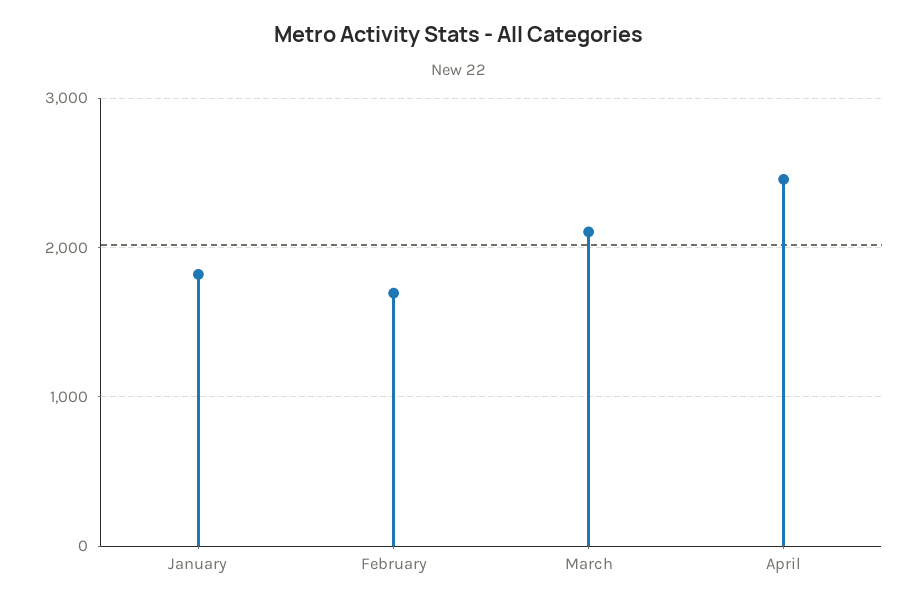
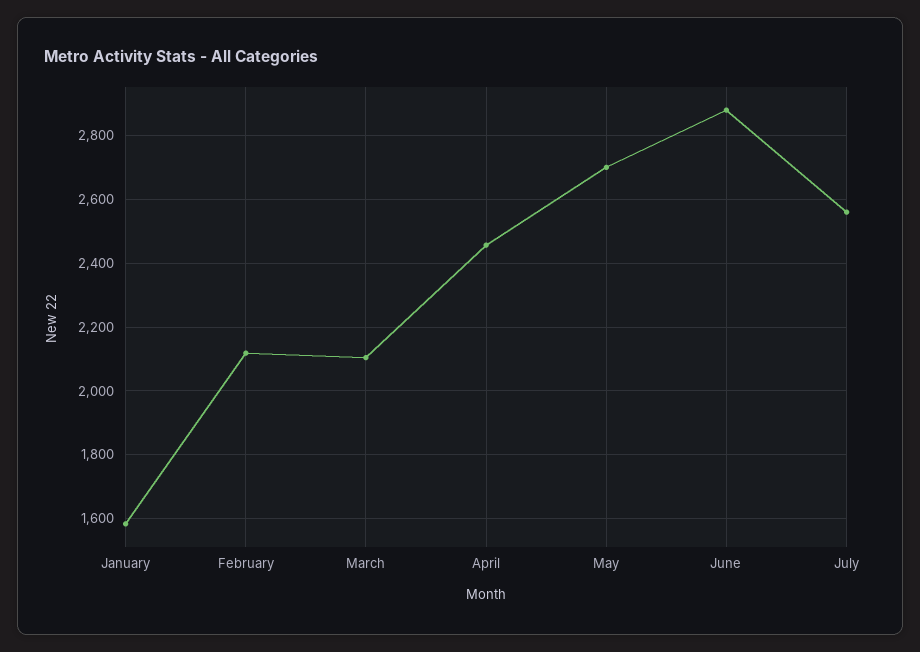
January: 1800 -> 1580
February: 1700 -> 2120
May: none -> 2700
June: none -> 2880
July: none -> 2560

